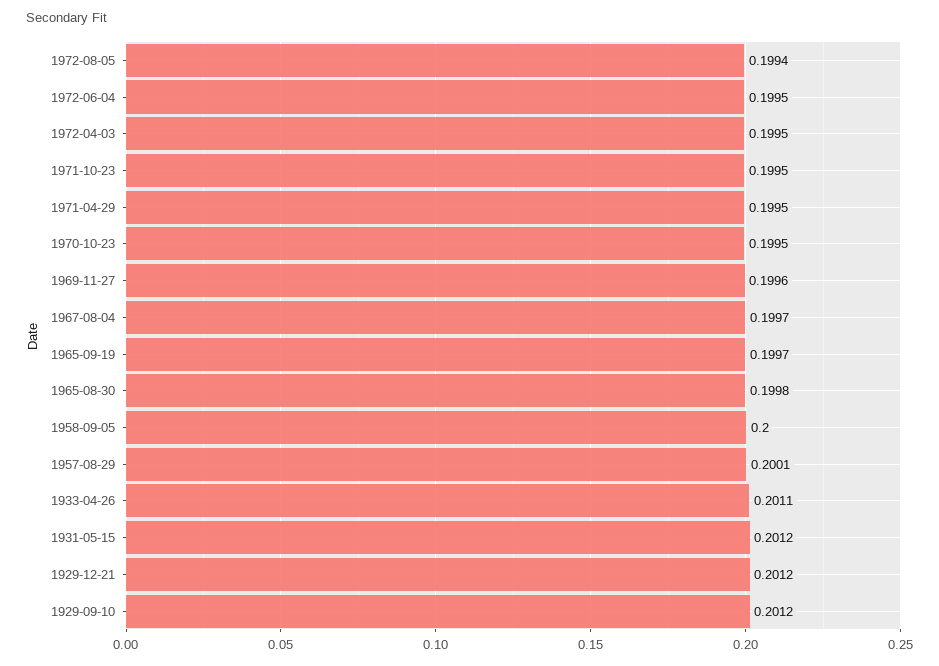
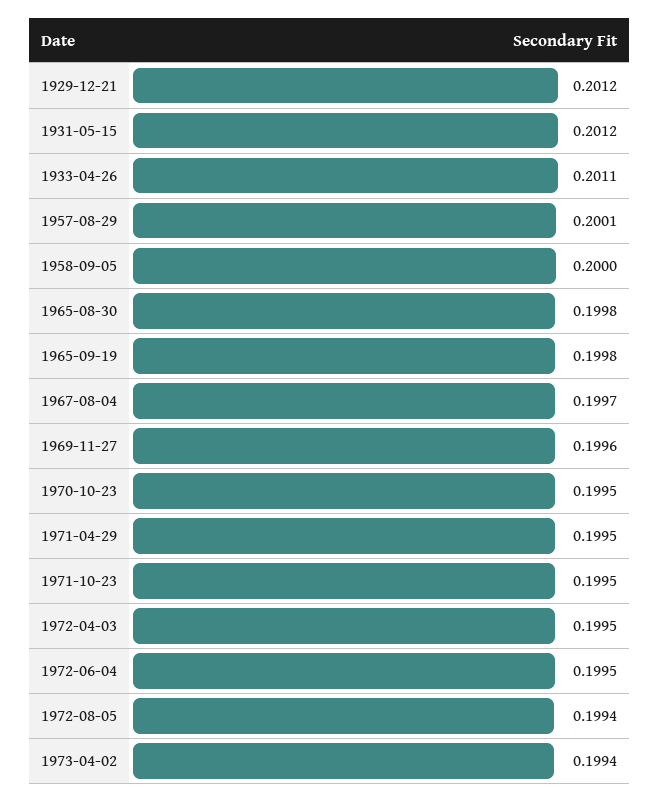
1965-09-19: 0.1997 -> 0.1998
1929-09-10: 0.2012 -> none
1973-04-02: none -> 0.1994

